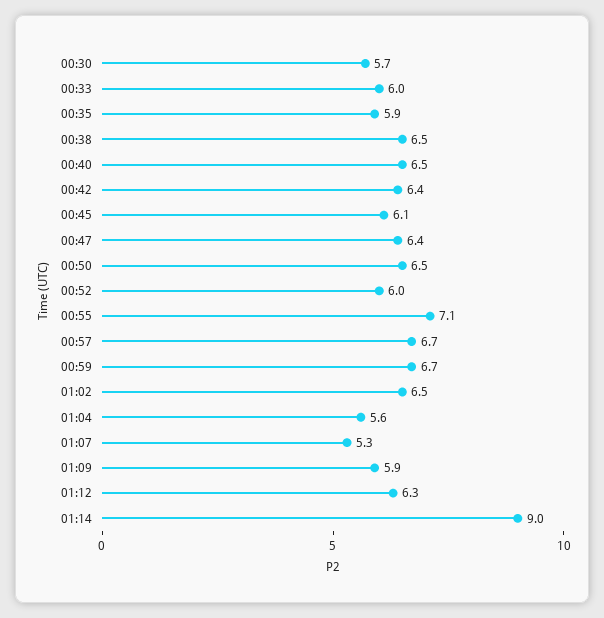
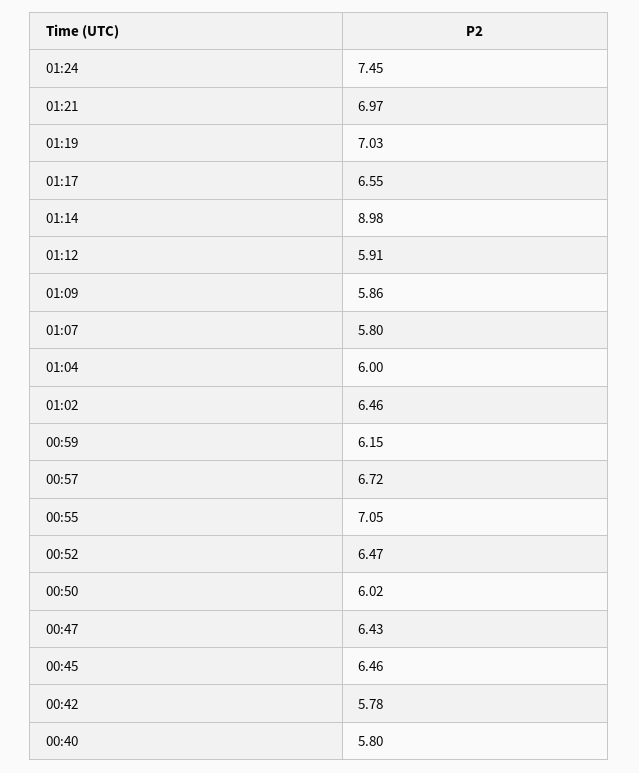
00:30: 5.7 -> none
00:33: 6 -> none
00:35: 5.9 -> none
00:38: 6.5 -> none
00:40: 6.5 -> 5.8
00:42: 6.4 -> 5.78
00:45: 6.1 -> 6.46
00:50: 6.5 -> 6.02
00:52: 6 -> 6.47
00:59: 6.7 -> 6.15
01:04: 5.6 -> 6
01:07: 5.3 -> 5.8
01:12: 6.3 -> 5.91
01:24: none -> 7.45
01:21: none -> 6.97
01:19: none -> 7.03
01:17: none -> 6.55

